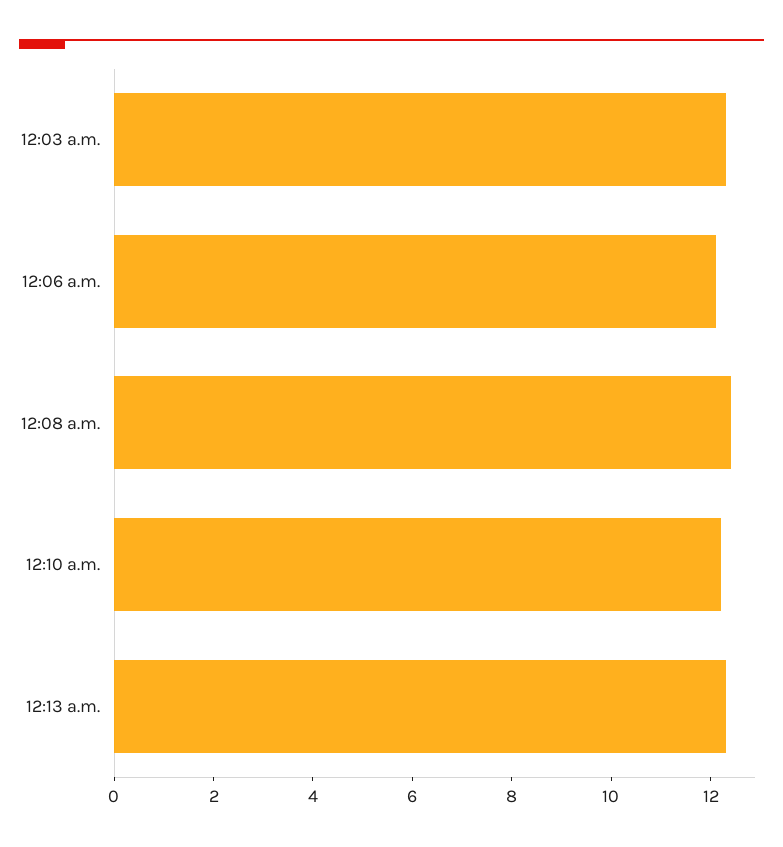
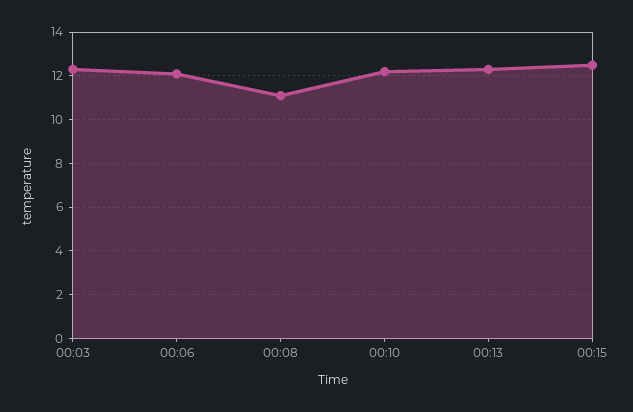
12:08 a.m.: 12.5 -> 11
00:15: none -> 12.5

